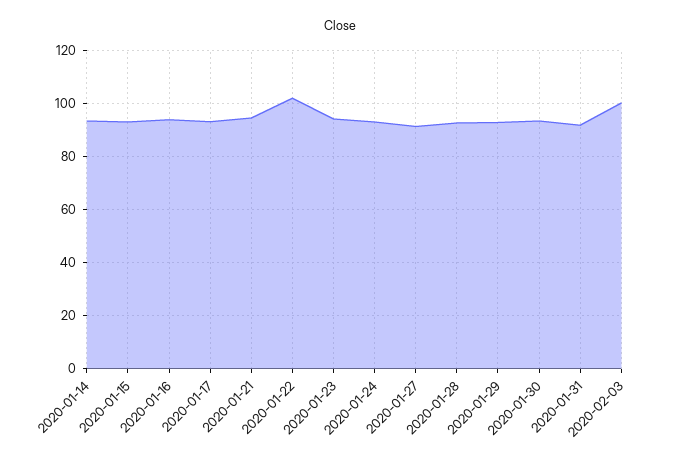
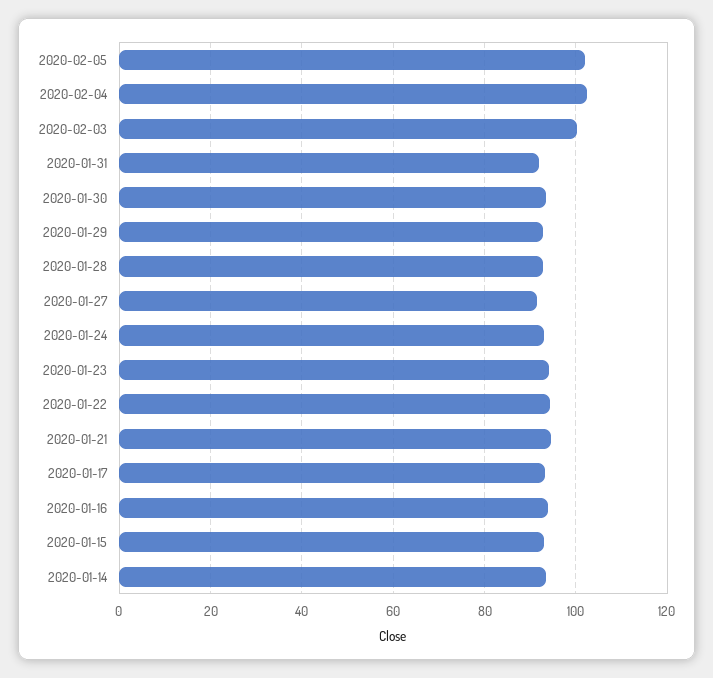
2020-01-22: 102.5 -> 94
2020-02-05: none -> 102
2020-02-04: none -> 102

